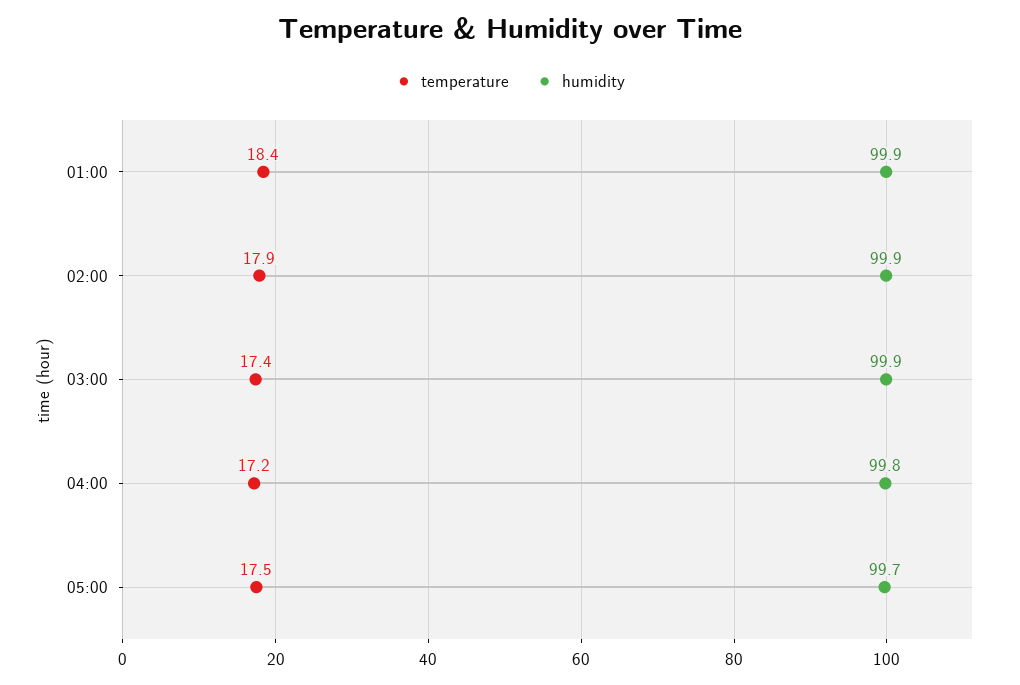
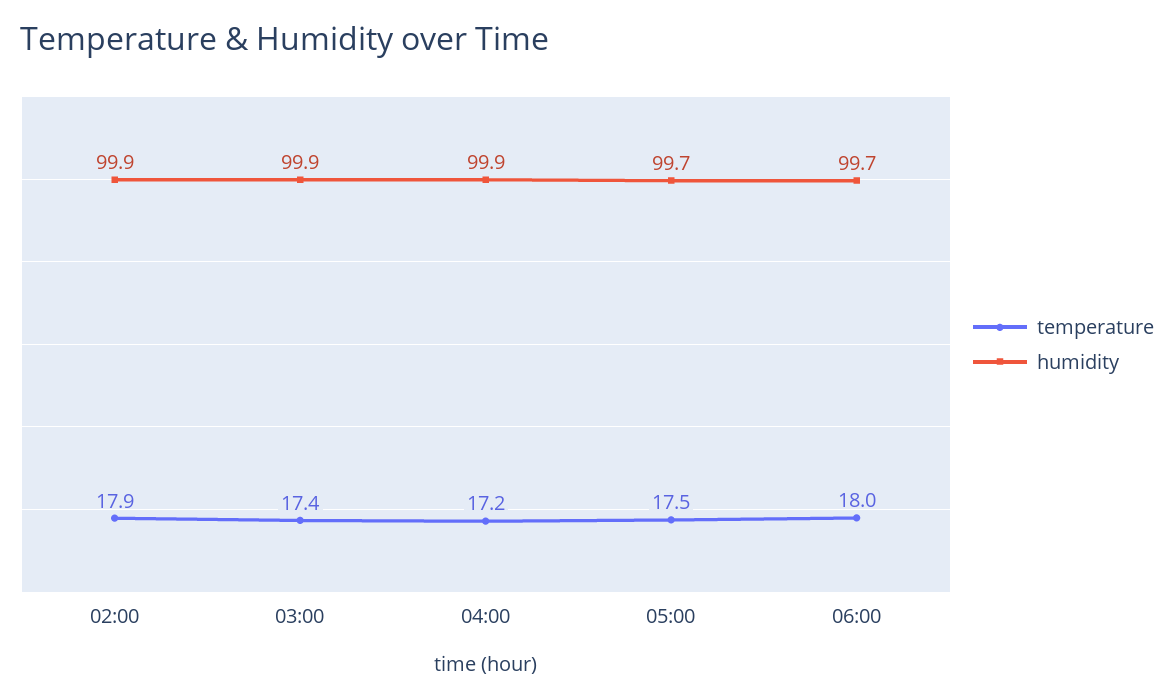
temperature, 01:00: 18.4 -> none
humidity, 01:00: 99.9 -> none
humidity, 04:00: 99.8 -> 99.9
temperature, 06:00: none -> 18
humidity, 06:00: none -> 99.7

